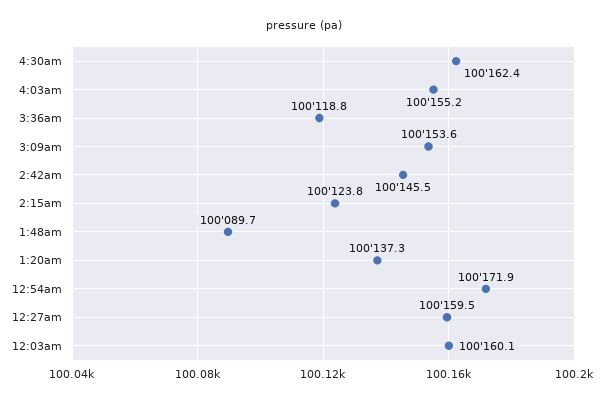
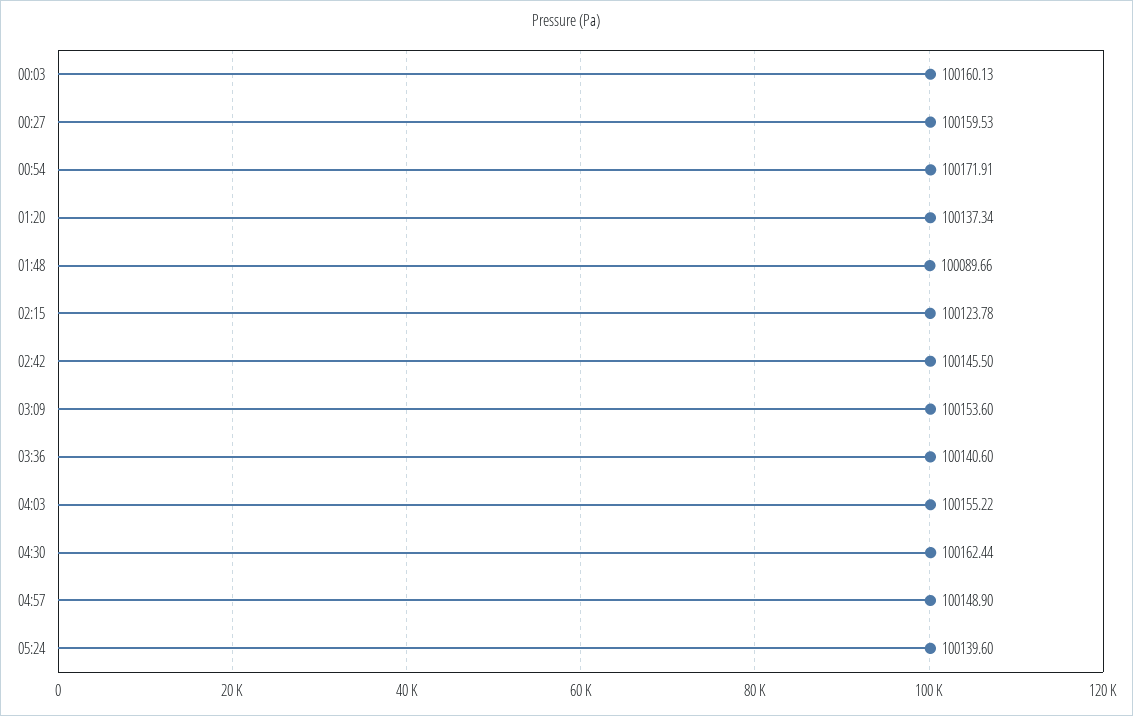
3:36am: 100118.8 -> 100140.6
04:57: none -> 100148.9
05:24: none -> 100139.6

